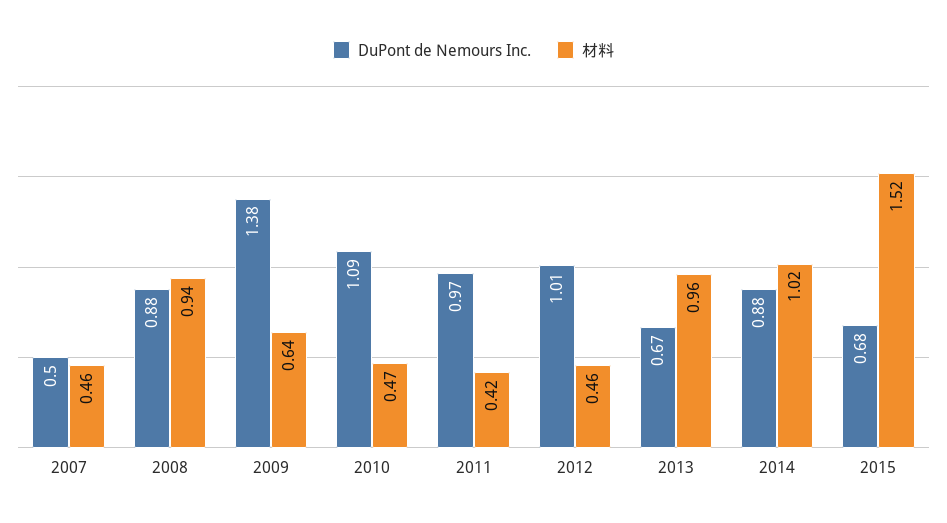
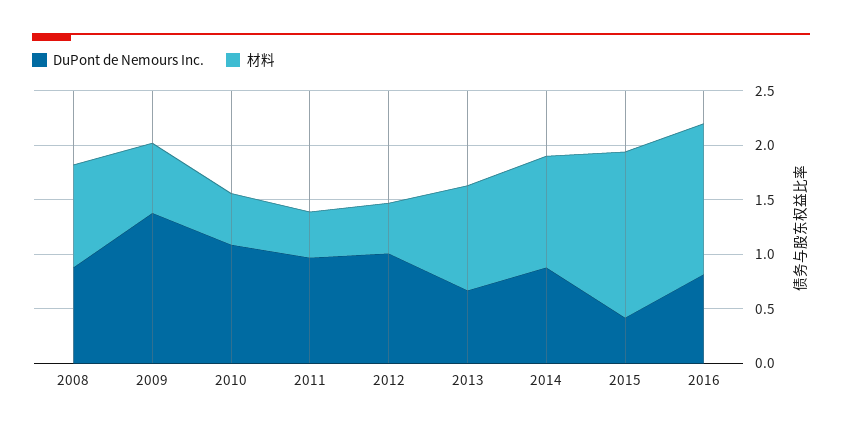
DuPont de Nemours Inc., 2007: 0.5 -> none
材料, 2007: 0.46 -> none
DuPont de Nemours Inc., 2015: 0.68 -> 0.4
DuPont de Nemours Inc., 2016: none -> 0.8
材料, 2016: none -> 1.4

